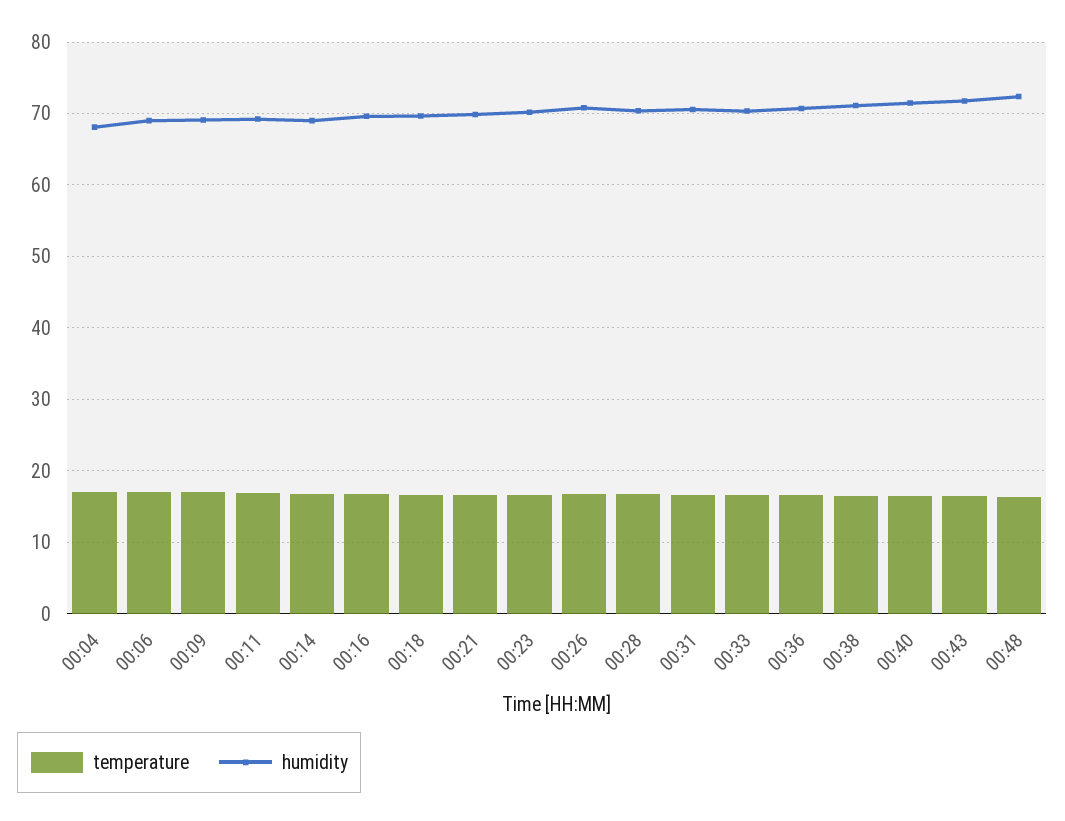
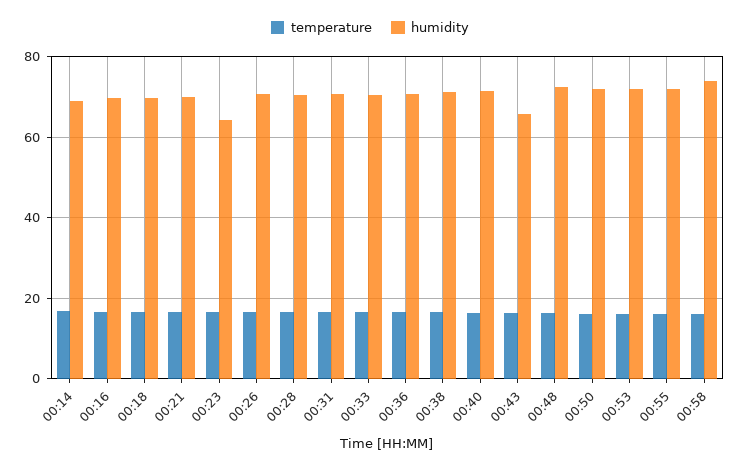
temperature, 00:04: 17 -> none
humidity, 00:04: 68 -> none
temperature, 00:06: 17 -> none
humidity, 00:06: 69 -> none
temperature, 00:09: 17 -> none
humidity, 00:09: 69 -> none
temperature, 00:11: 17 -> none
humidity, 00:11: 69 -> none
humidity, 00:23: 70 -> 64
humidity, 00:43: 72 -> 66
temperature, 00:50: none -> 16
humidity, 00:50: none -> 72
temperature, 00:53: none -> 16
humidity, 00:53: none -> 72
temperature, 00:55: none -> 16
humidity, 00:55: none -> 72
temperature, 00:58: none -> 16
humidity, 00:58: none -> 74

